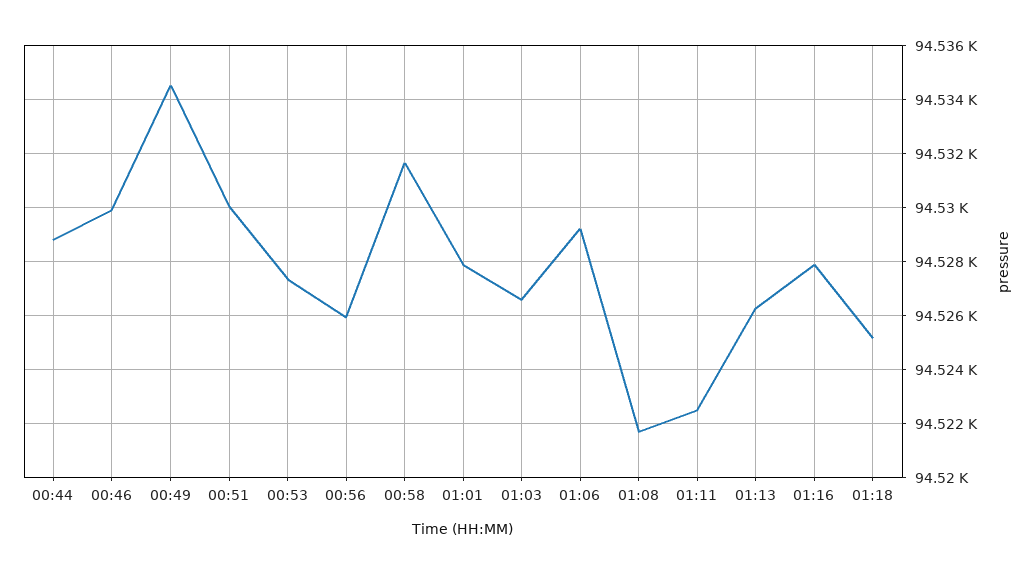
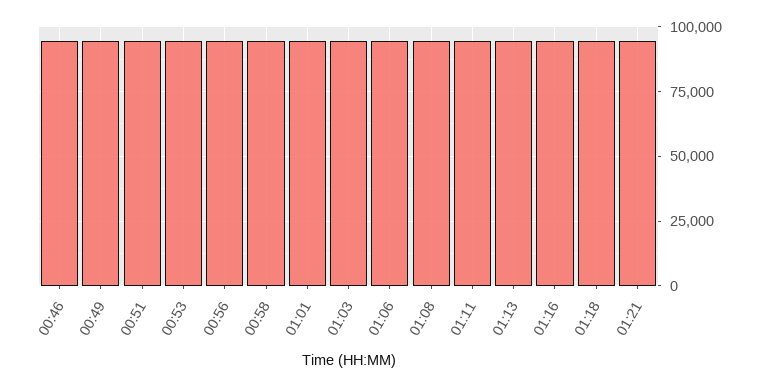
00:44: 94528.75 -> none
01:21: none -> 95000

